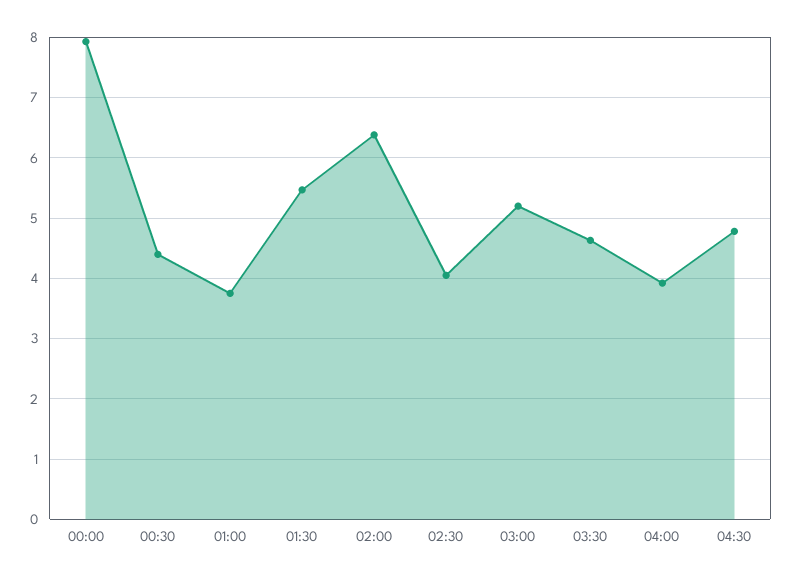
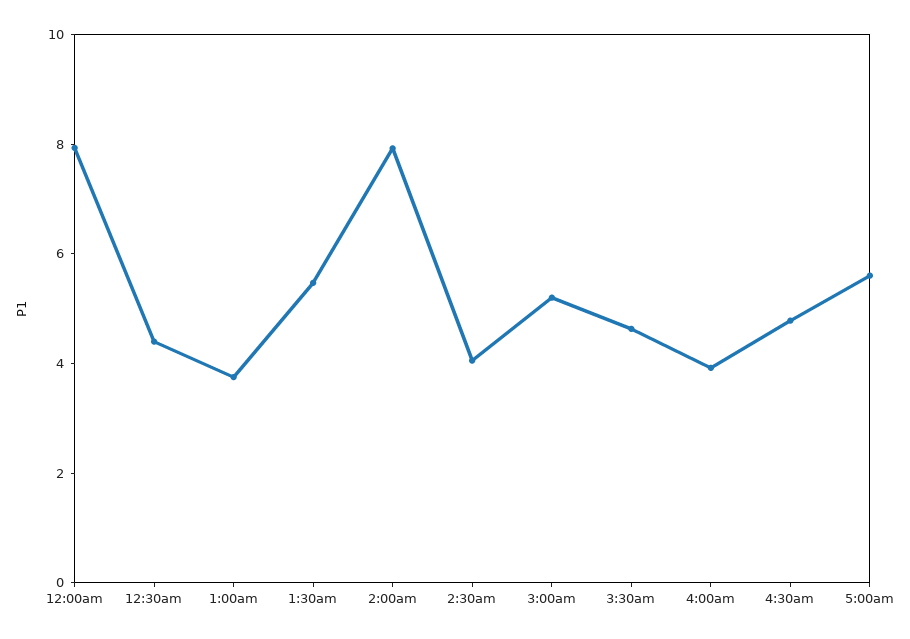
02:00: 6.4 -> 8
5:00am: none -> 5.5

